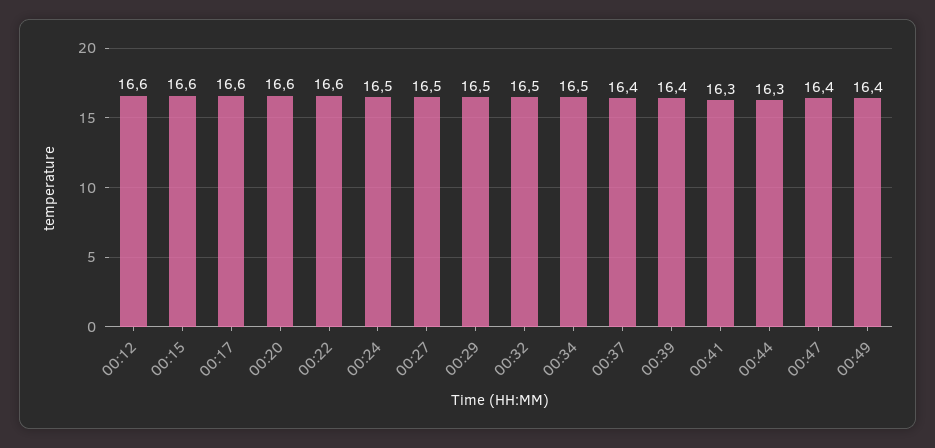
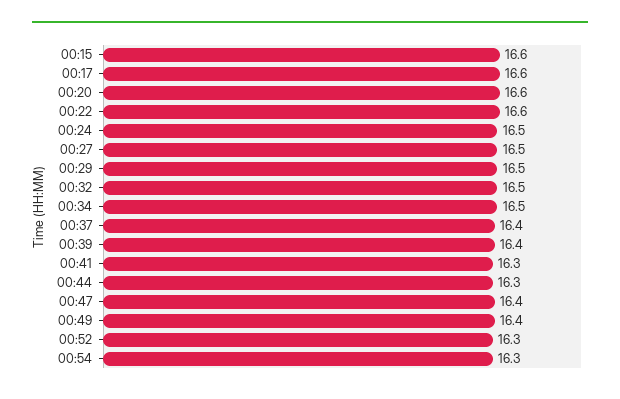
00:12: 16.6 -> none
00:52: none -> 16.3
00:54: none -> 16.3

